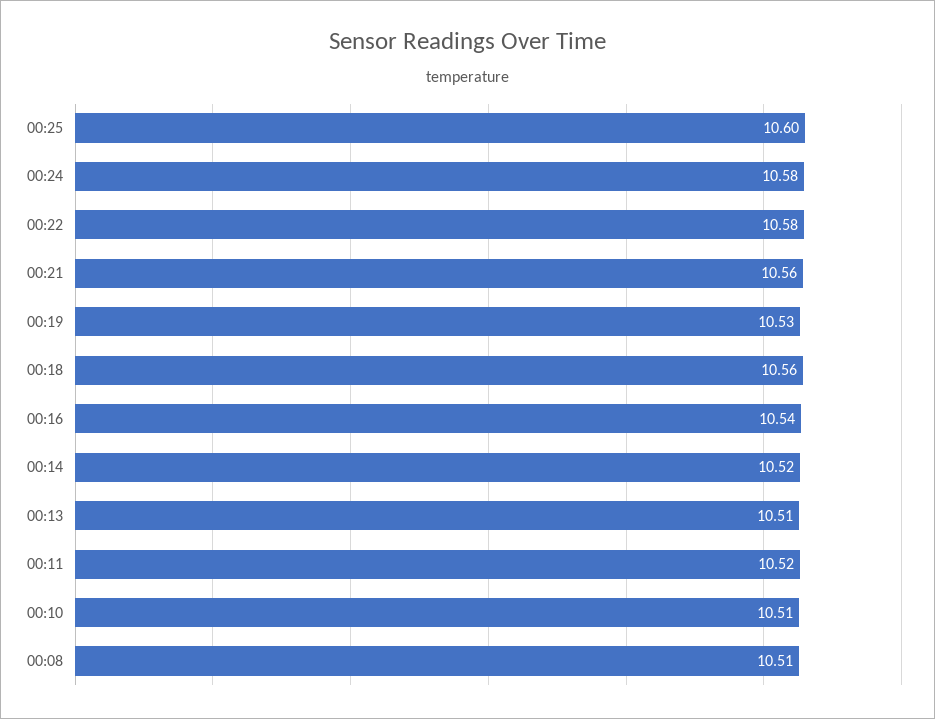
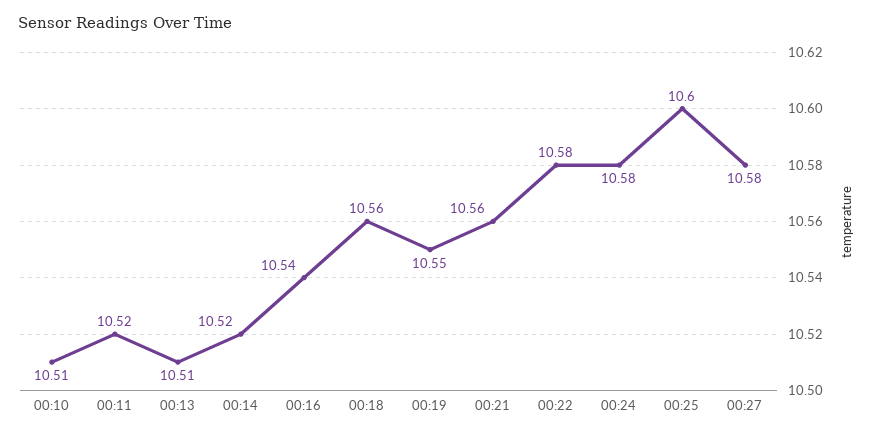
00:19: 10.53 -> 10.55
00:08: 10.51 -> none
00:27: none -> 10.58

